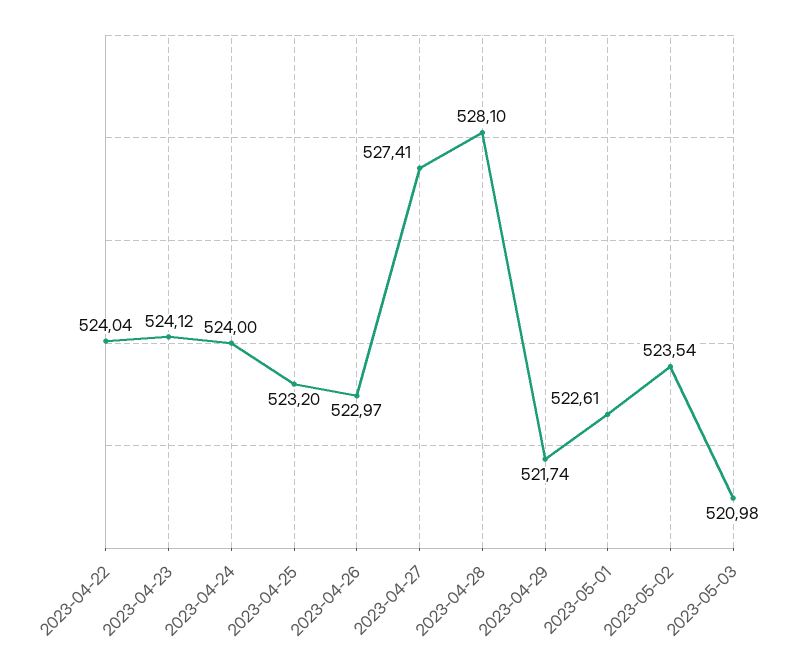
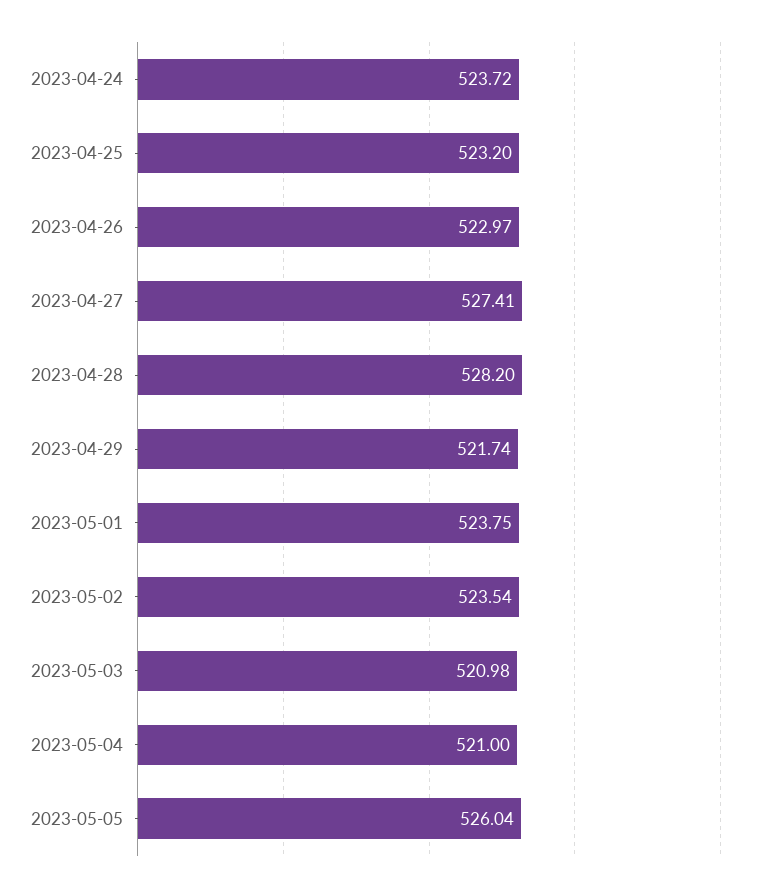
2023-04-22: 524.04 -> none
2023-04-23: 524.12 -> none
2023-04-24: 524 -> 523.72
2023-04-28: 528.1 -> 528.2
2023-05-01: 522.61 -> 523.75
2023-05-04: none -> 521
2023-05-05: none -> 526.04

